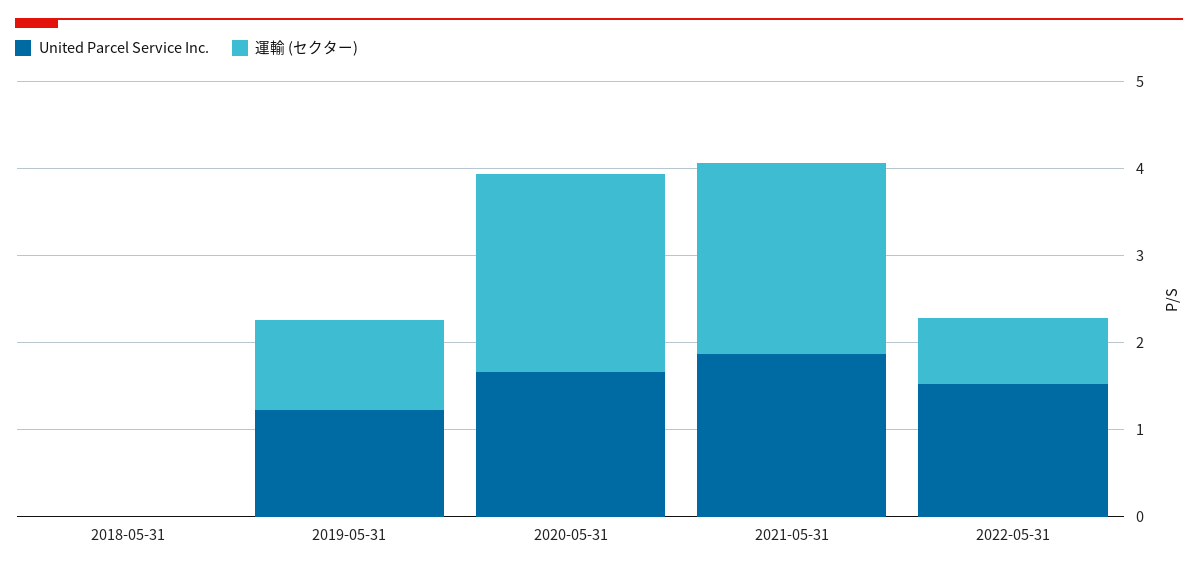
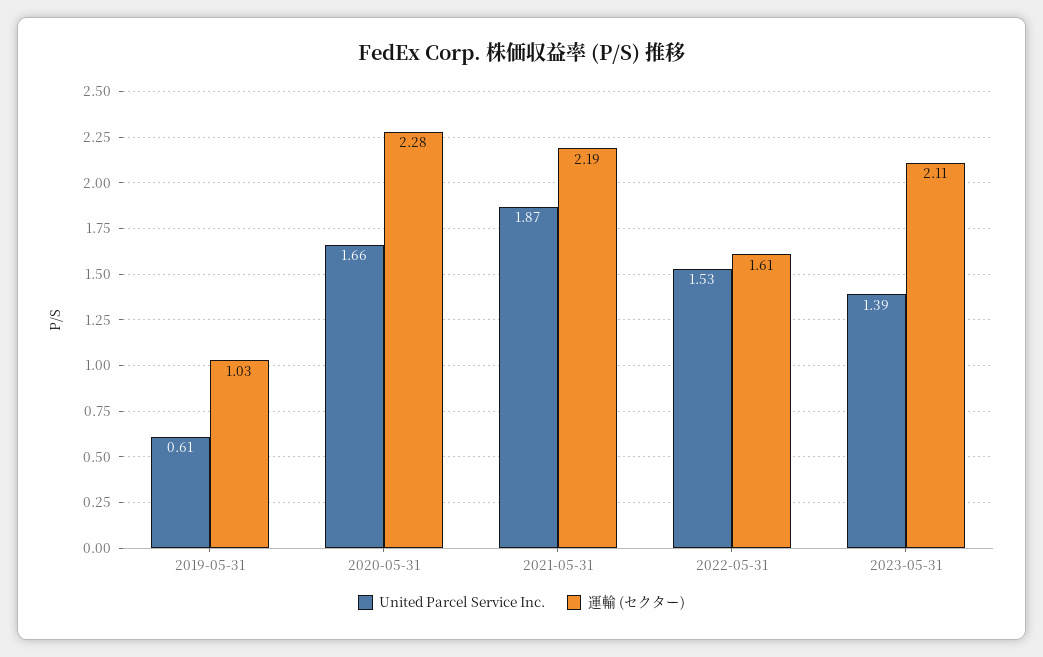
United Parcel Service Inc., 2018-05-31: 0 -> none
運輸 (セクター), 2018-05-31: 0 -> none
United Parcel Service Inc., 2019-05-31: 1.2 -> 0.61
運輸 (セクター), 2022-05-31: 0.8 -> 1.61
United Parcel Service Inc., 2023-05-31: none -> 1.39
運輸 (セクター), 2023-05-31: none -> 2.11

